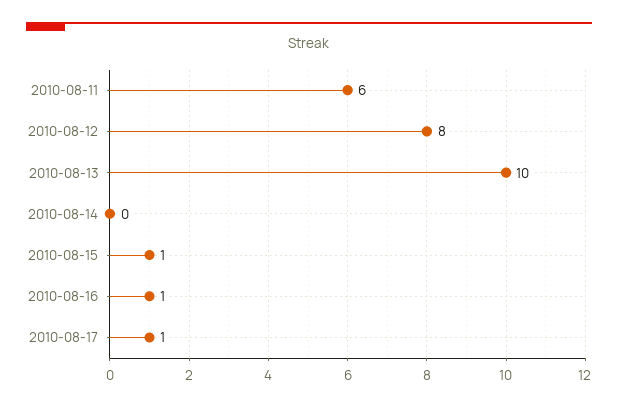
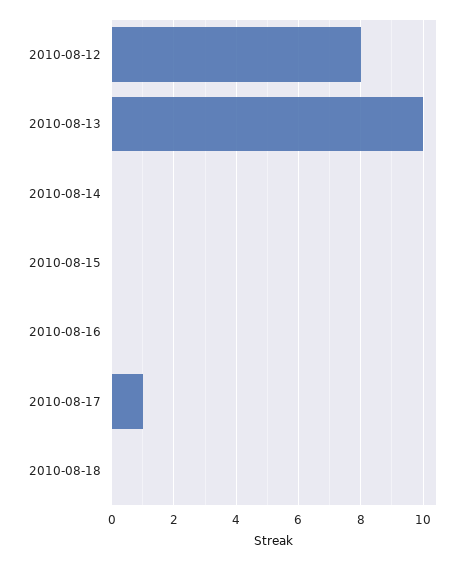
2010-08-11: 6 -> none
2010-08-15: 1 -> 0
2010-08-16: 1 -> 0
2010-08-18: none -> 0

